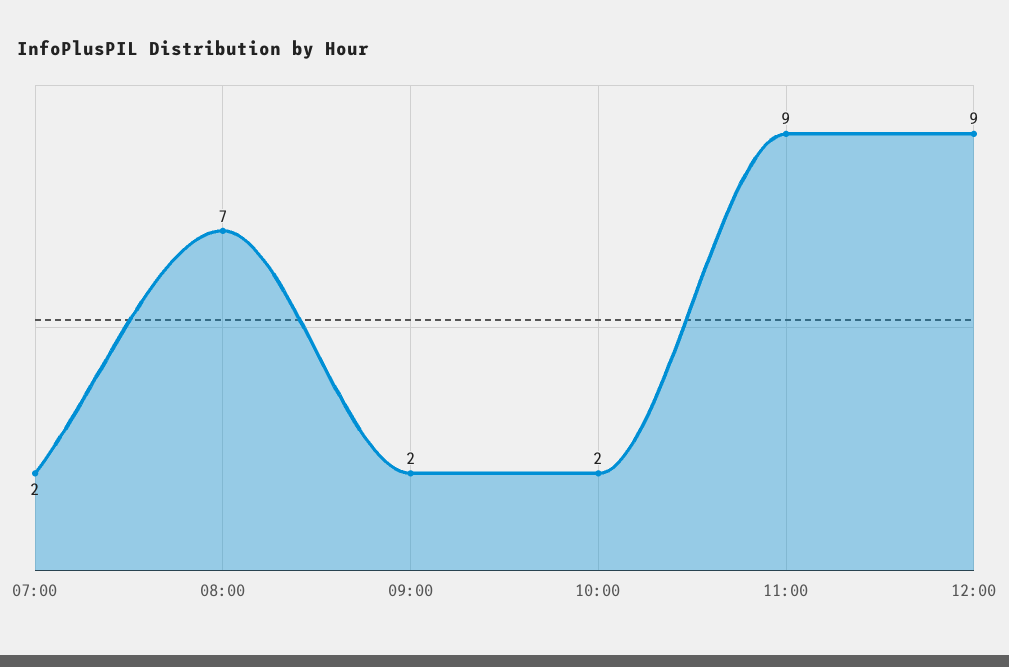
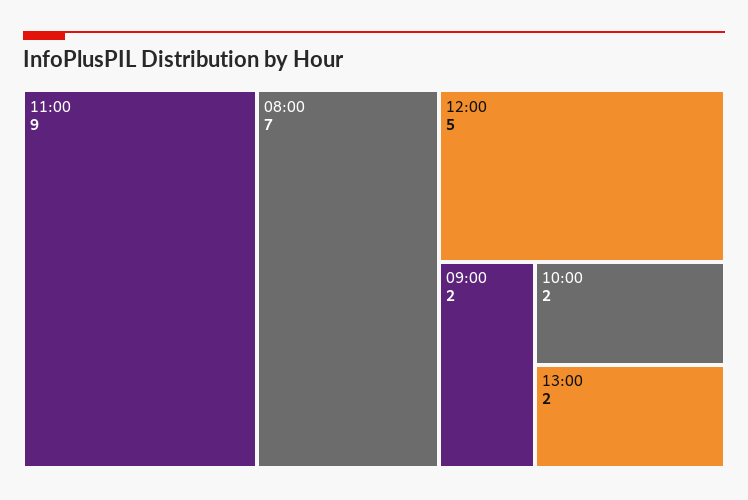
07:00: 2 -> none
12:00: 9 -> 5
13:00: none -> 2

